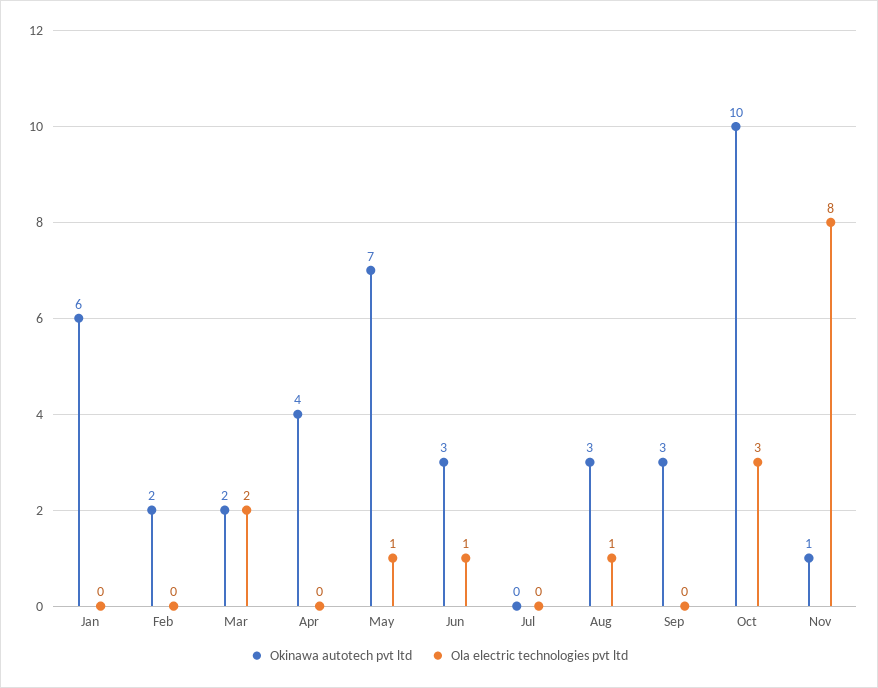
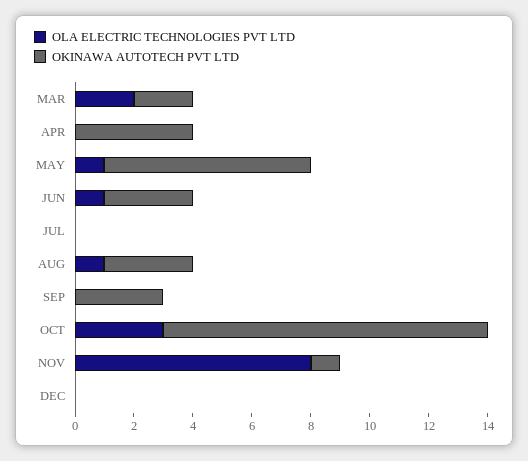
Okinawa autotech pvt ltd, Jan: 6 -> none
Ola electric technologies pvt ltd, Jan: 0 -> none
Okinawa autotech pvt ltd, Feb: 2 -> none
Ola electric technologies pvt ltd, Feb: 0 -> none
Okinawa autotech pvt ltd, Oct: 10 -> 11
Ola electric technologies pvt ltd, DEC: none -> 0
Okinawa autotech pvt ltd, DEC: none -> 0

